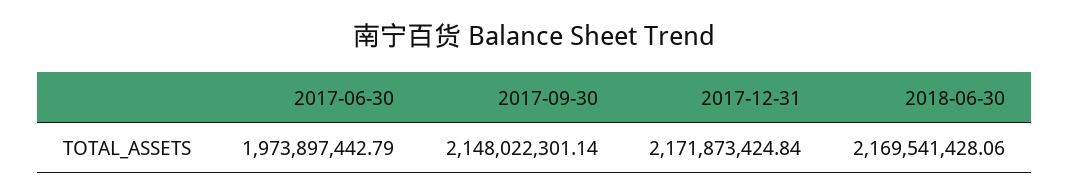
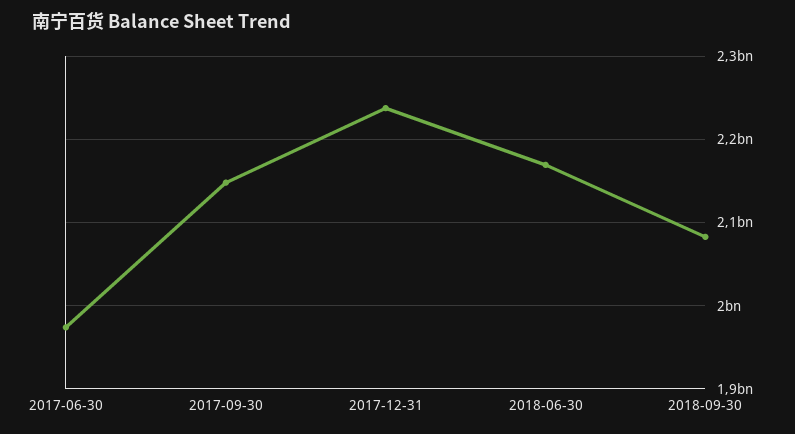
2017-12-31: 2171873424.84 -> 2240000000
2018-09-30: none -> 2080000000

